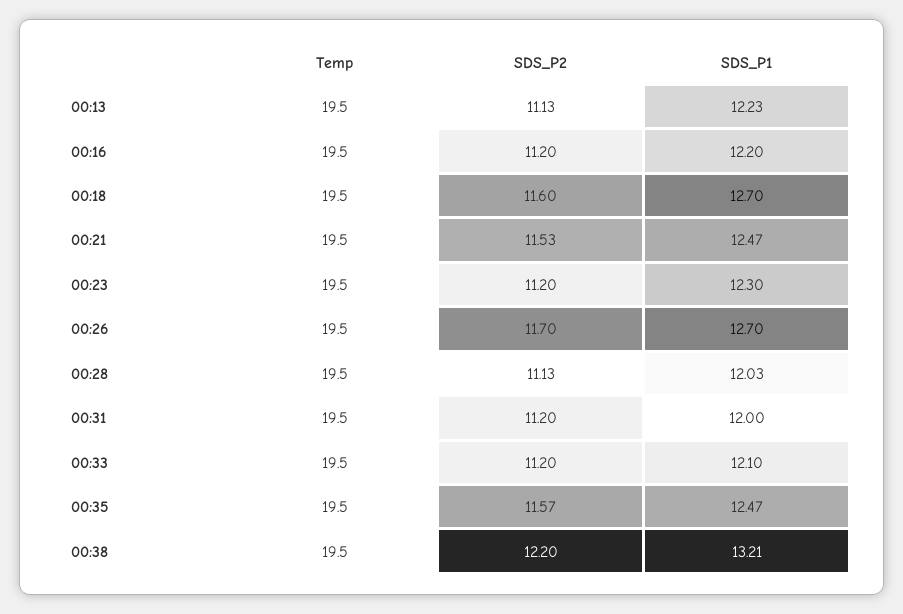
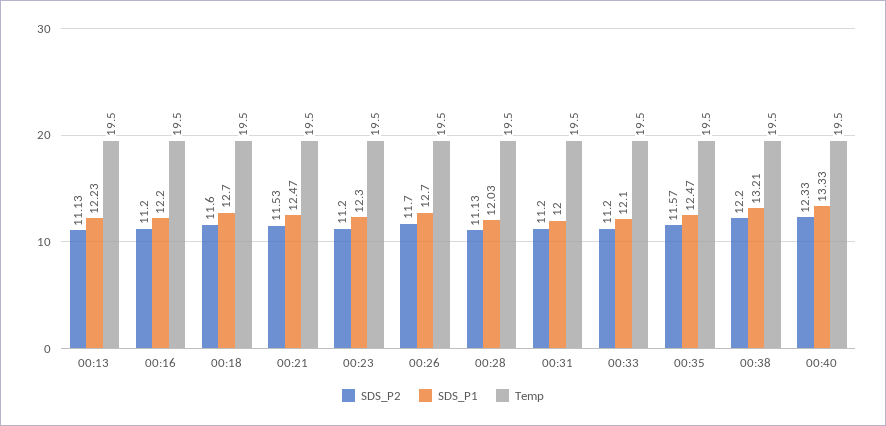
SDS_P2, 00:40: none -> 12.33
SDS_P1, 00:40: none -> 13.33
Temp, 00:40: none -> 19.5

